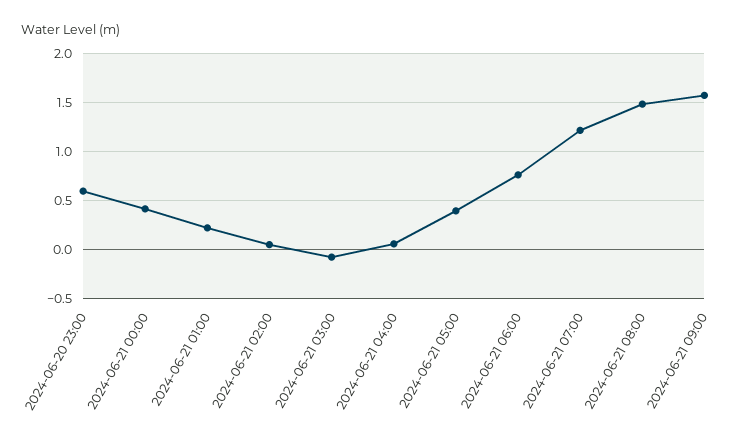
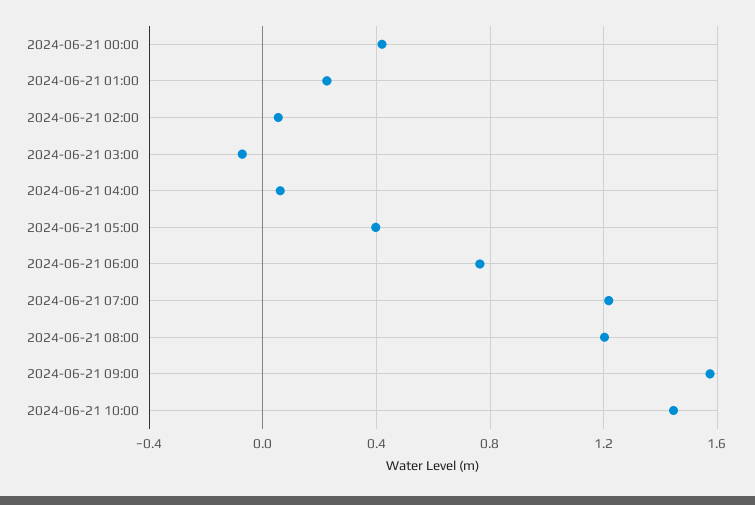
2024-06-20 23:00: 0.6 -> none
2024-06-21 08:00: 1.5 -> 1.2
2024-06-21 10:00: none -> 1.45

